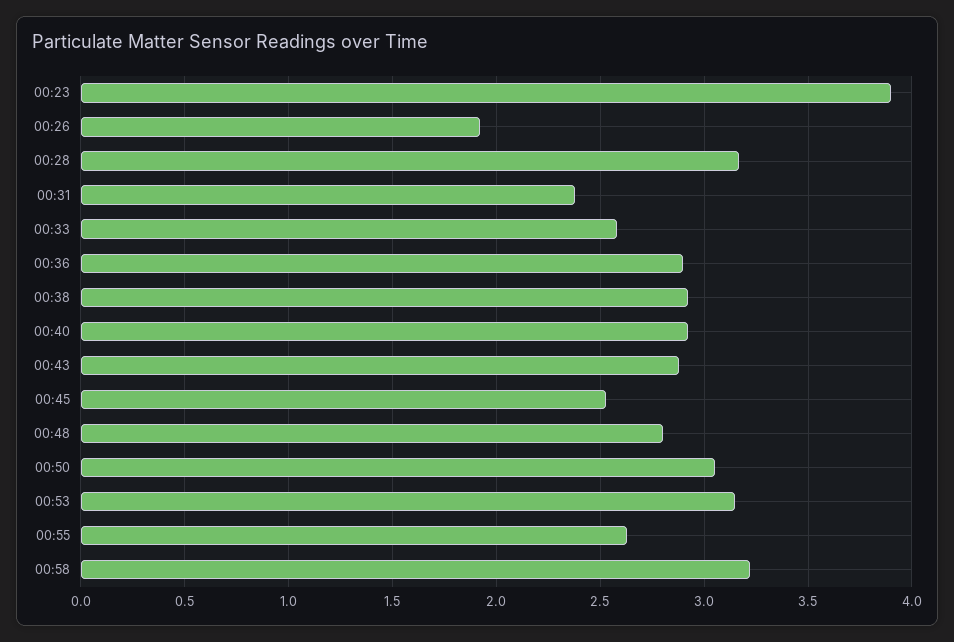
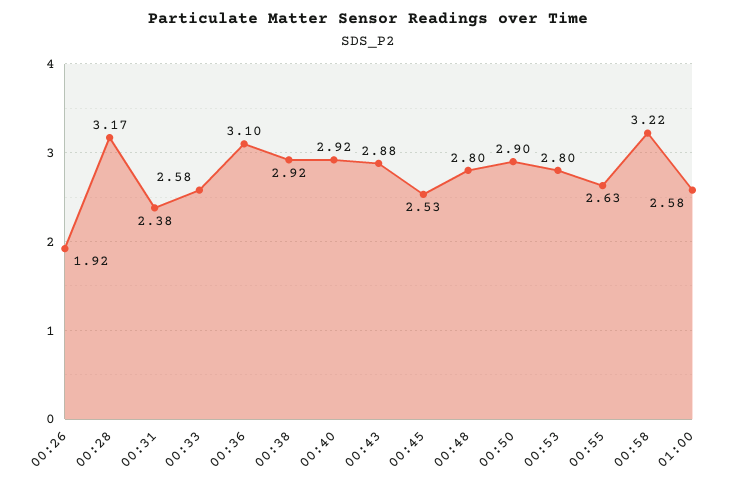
00:23: 3.9 -> none
00:36: 2.9 -> 3.1
00:50: 3.05 -> 2.9
00:53: 3.15 -> 2.8
01:00: none -> 2.58

